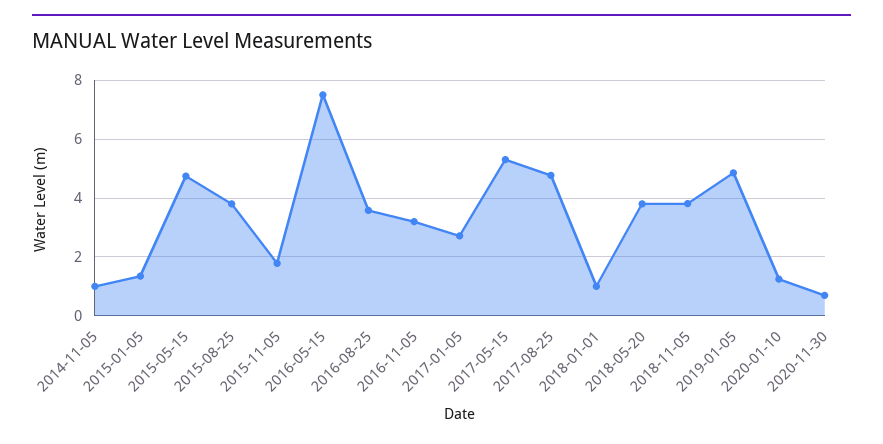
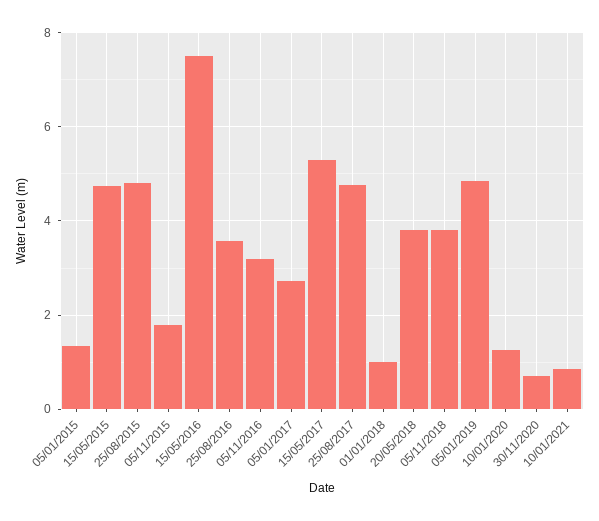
2014-11-05: 1 -> none
2015-08-25: 3.75 -> 4.8
10/01/2021: none -> 0.8

